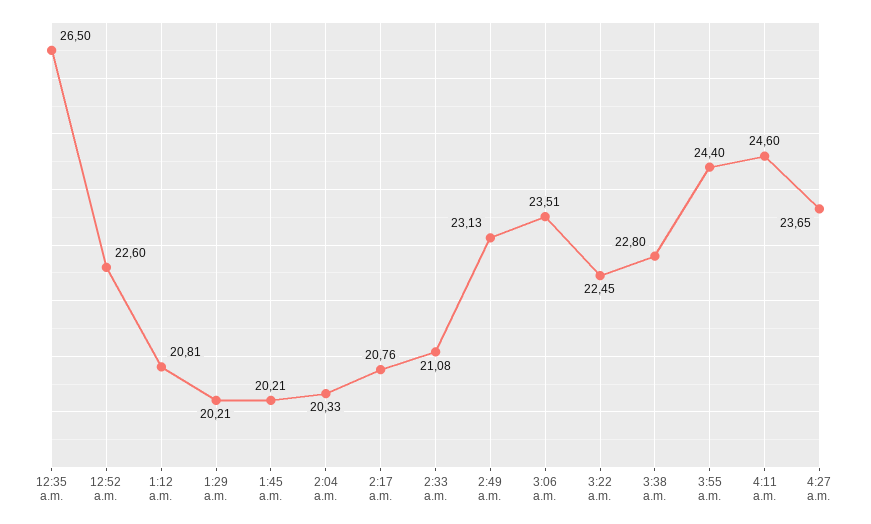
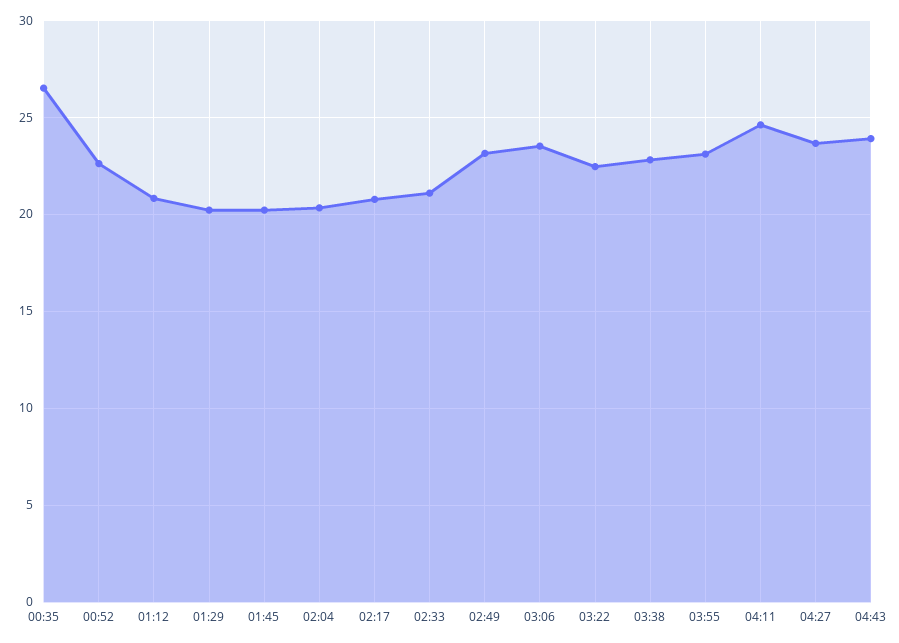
3:55 a.m.: 24.4 -> 23
04:43: none -> 24

